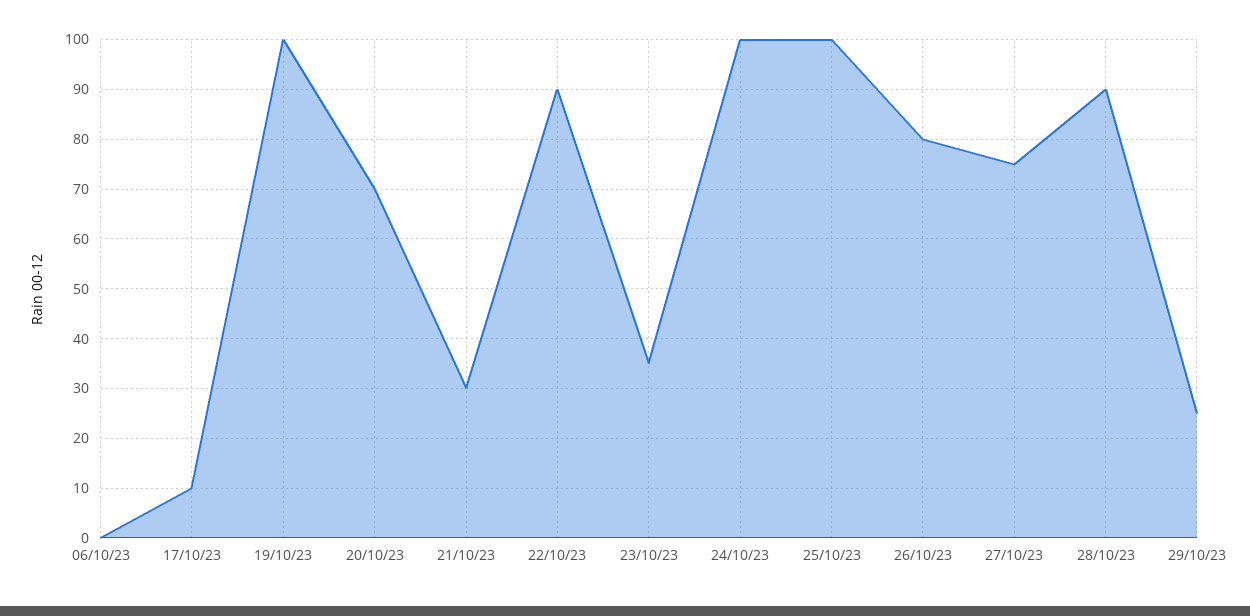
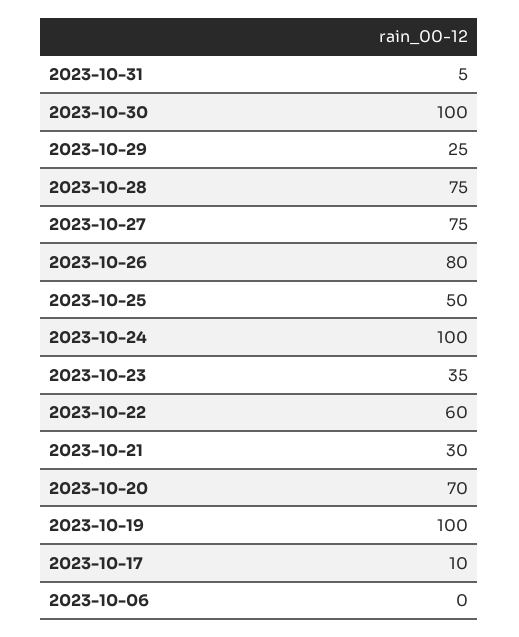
22/10/23: 90 -> 60
25/10/23: 100 -> 50
28/10/23: 90 -> 75
2023-10-31: none -> 5
2023-10-30: none -> 100

